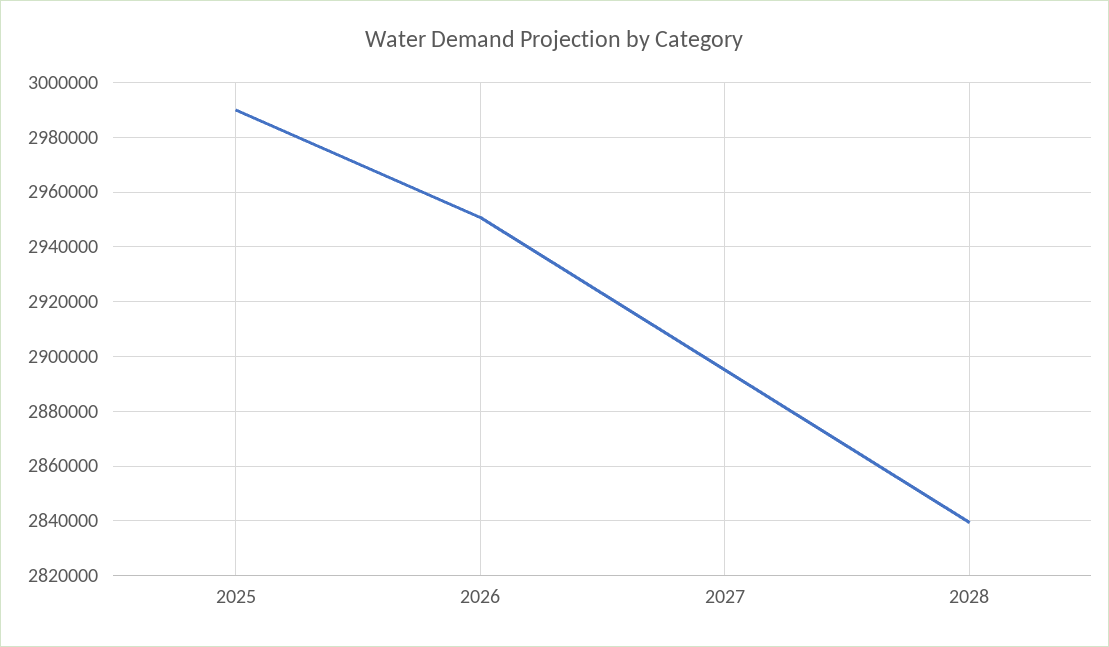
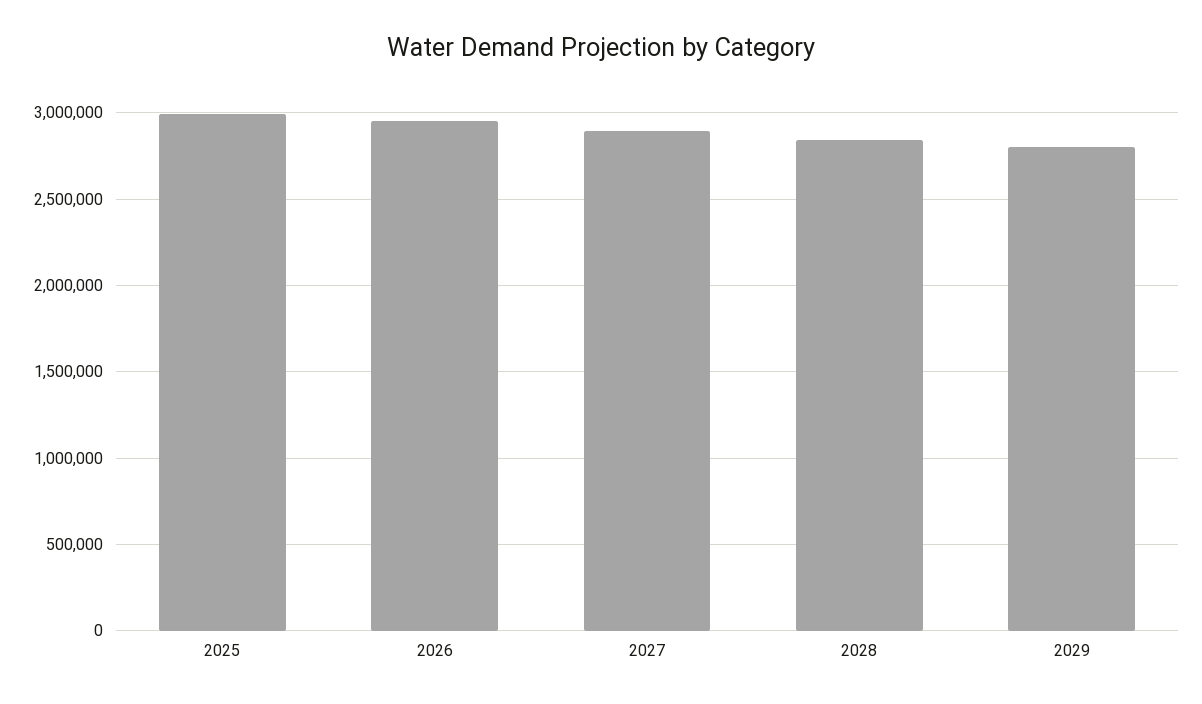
2029: none -> 2800000

